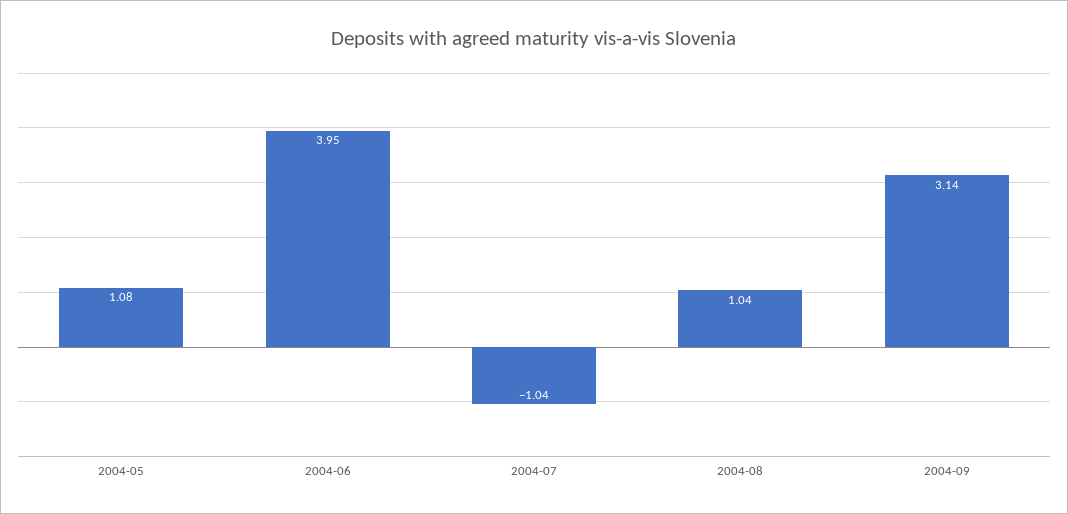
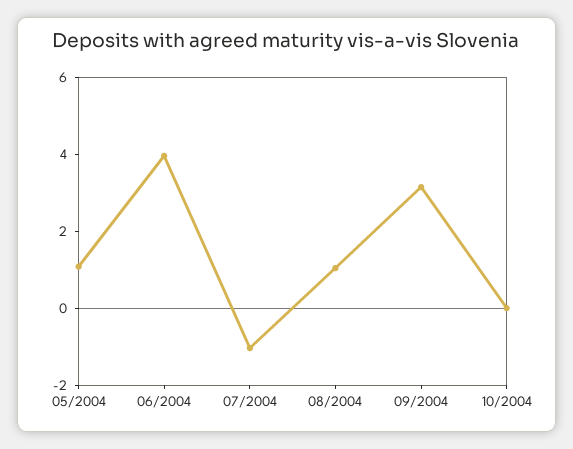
10/2004: none -> 0

